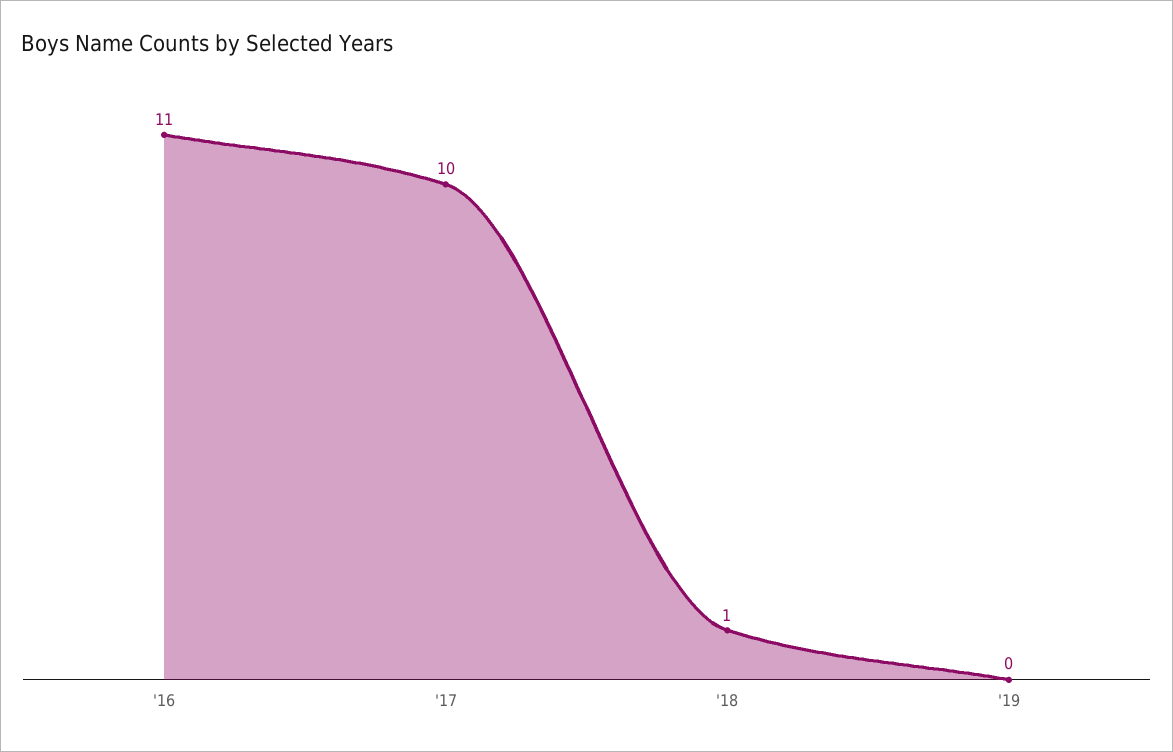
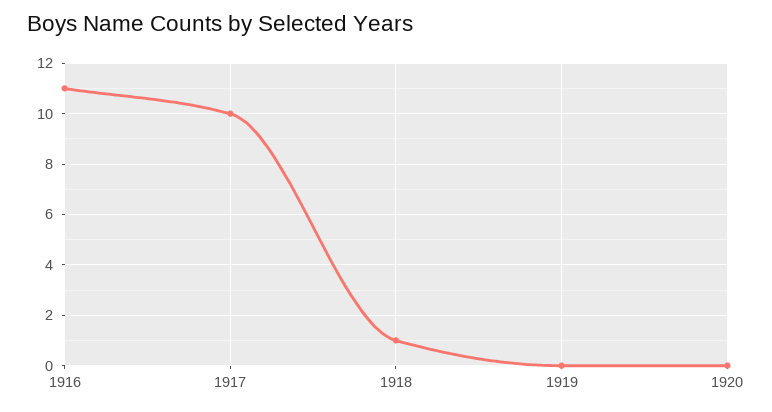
1920: none -> 0

